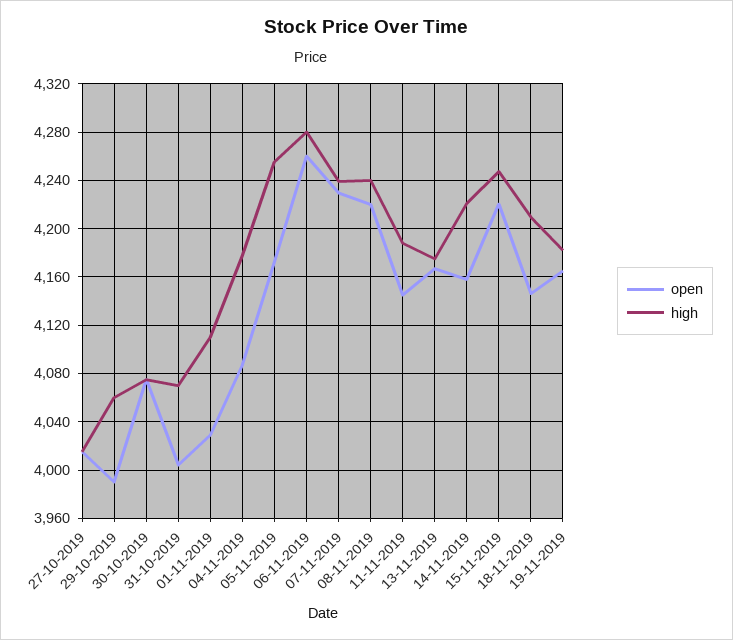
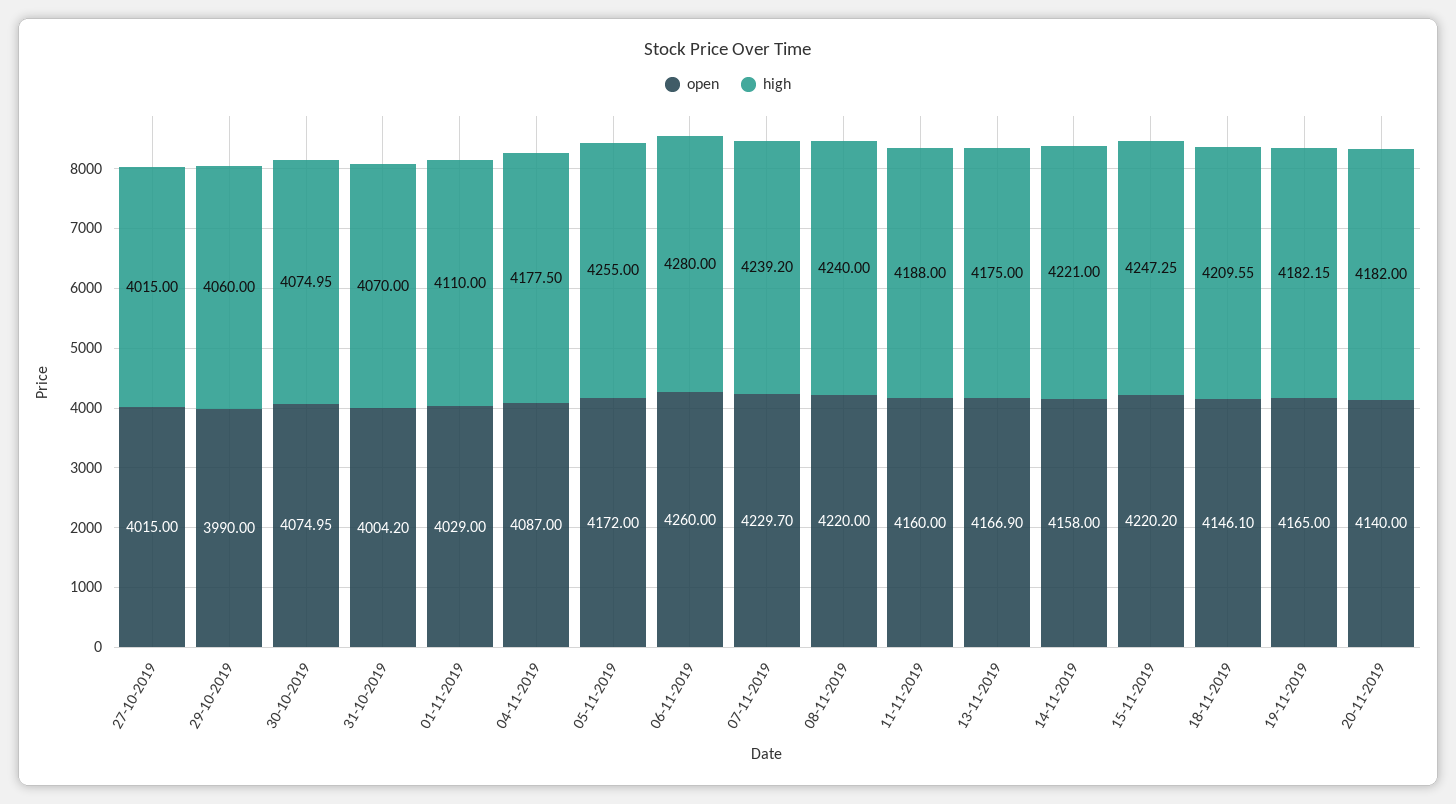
open, 11-11-2019: 4145 -> 4160
open, 20-11-2019: none -> 4140
high, 20-11-2019: none -> 4182

